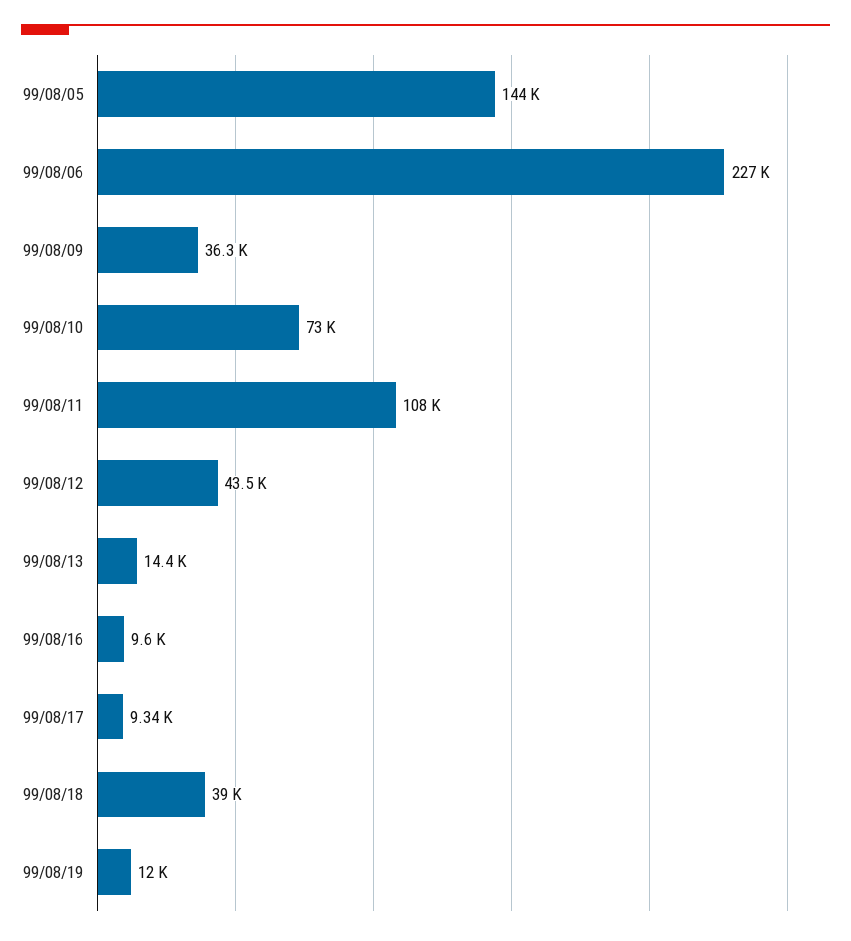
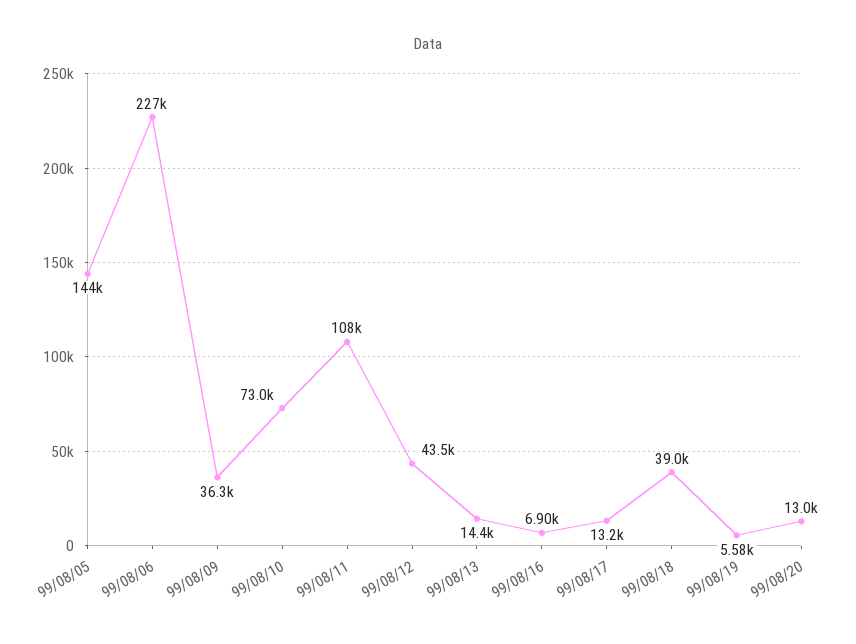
99/08/16: 9600 -> 6900
99/08/17: 9340 -> 13200
99/08/19: 12000 -> 5580
99/08/20: none -> 13000

